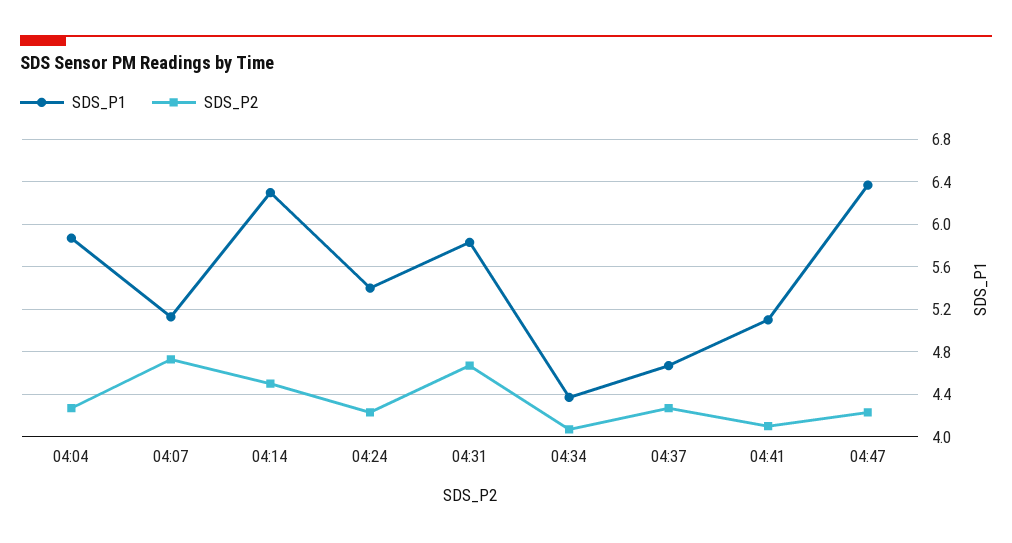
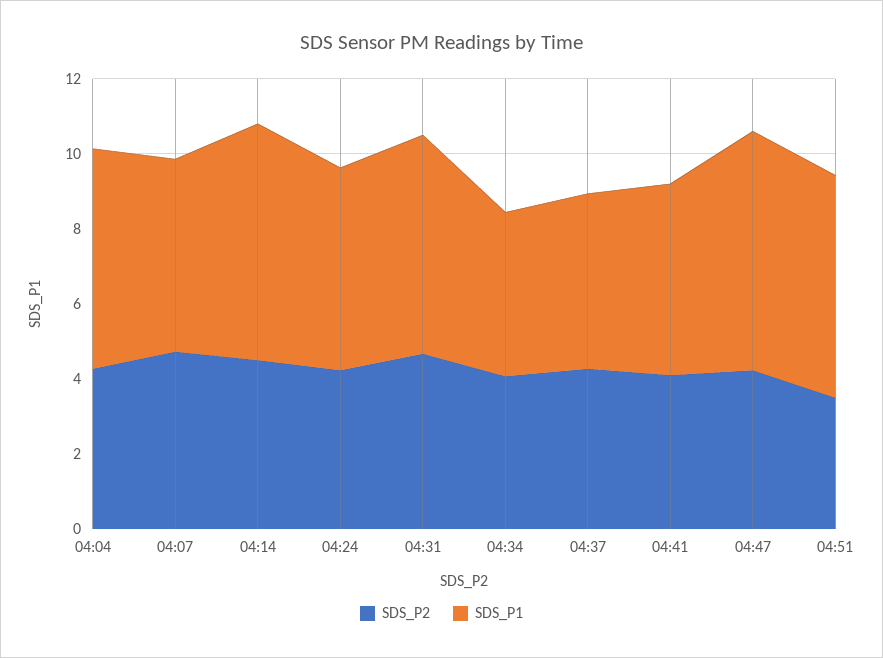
SDS_P2, 04:51: none -> 3.5
SDS_P1, 04:51: none -> 6

